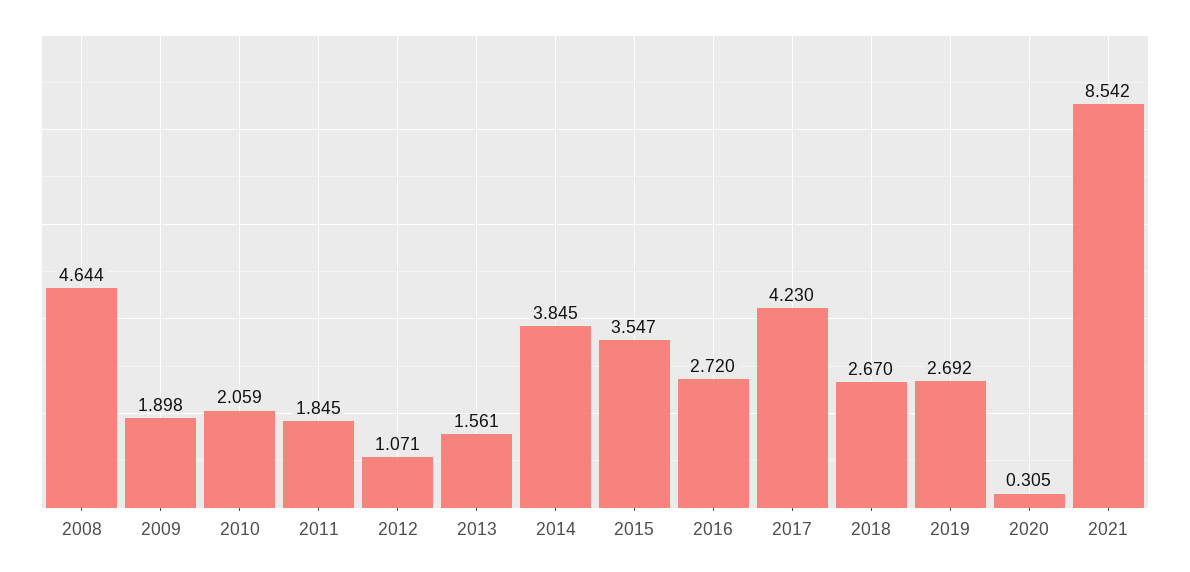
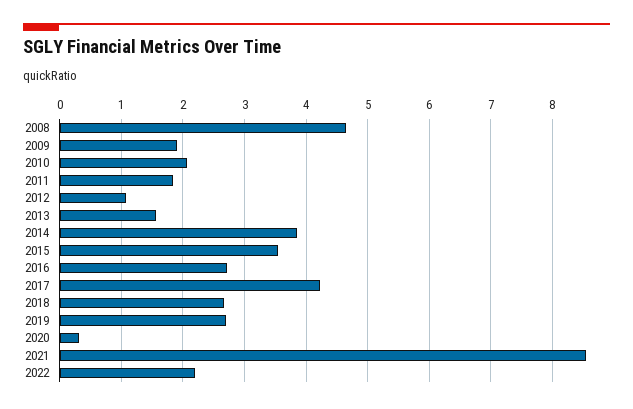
2022: none -> 2.2

